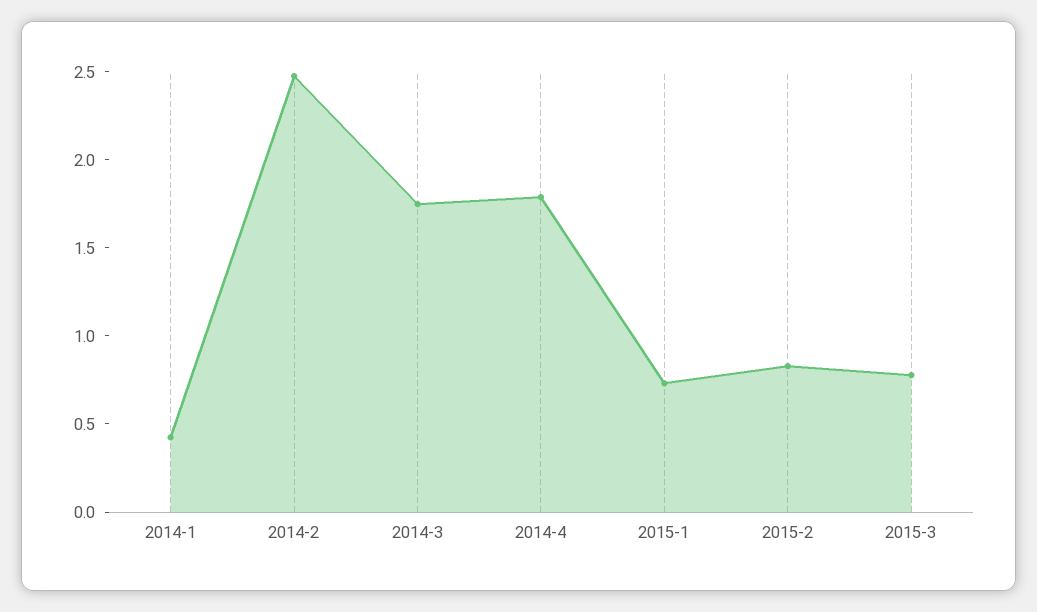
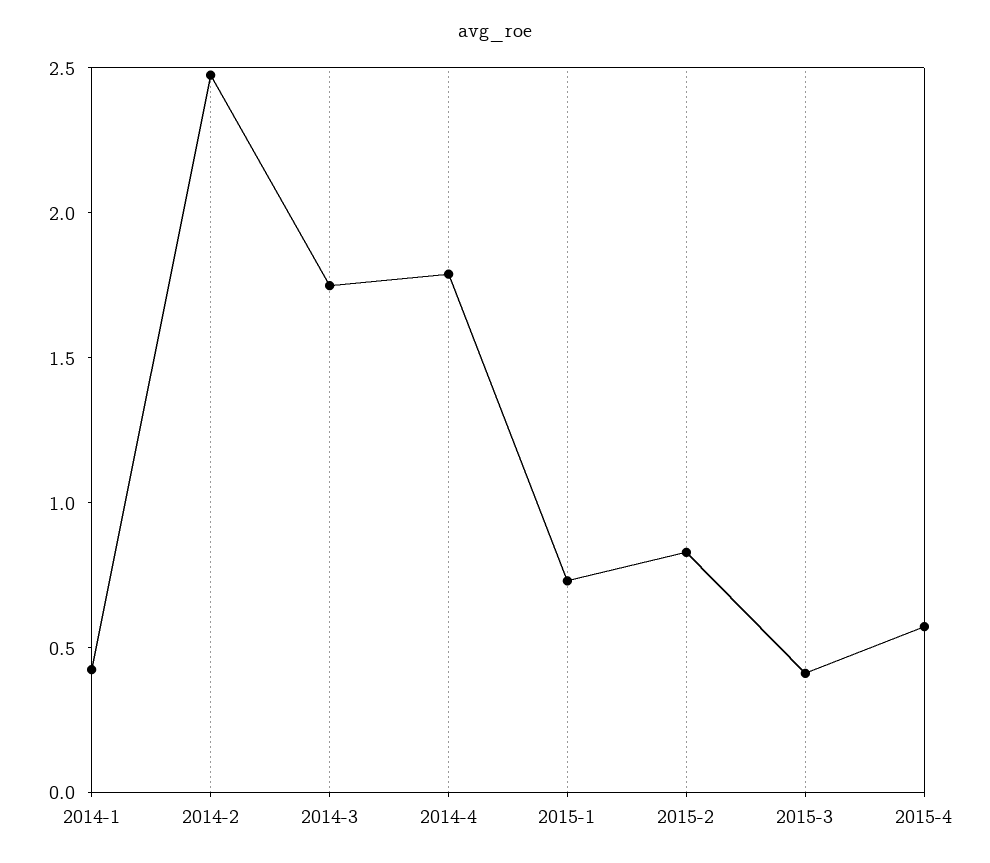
2015-3: 0.8 -> 0.4
2015-4: none -> 0.6

